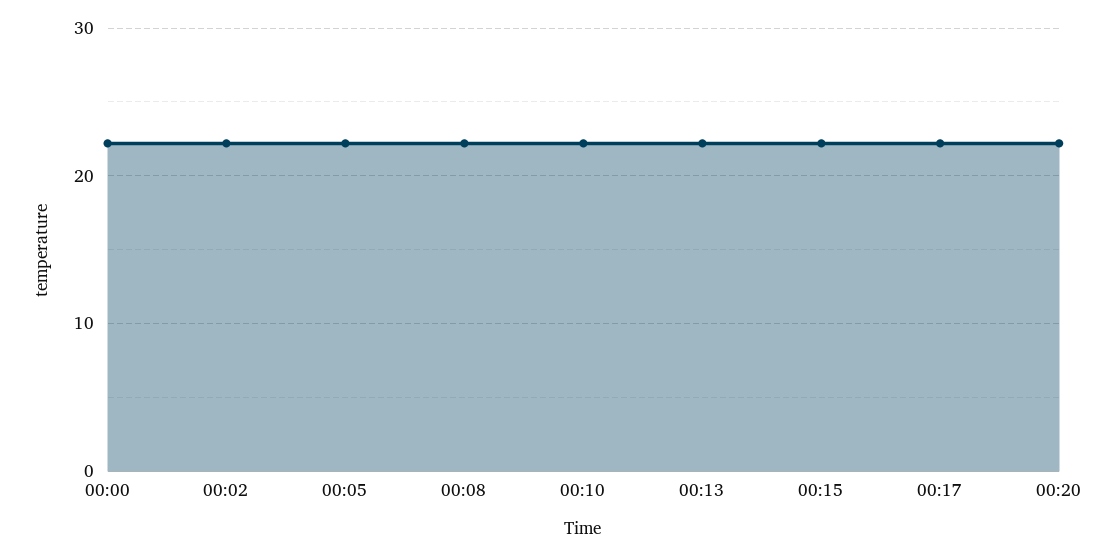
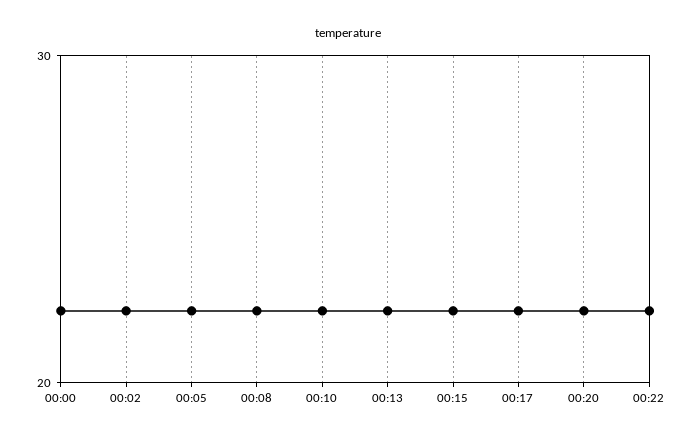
00:22: none -> 22

